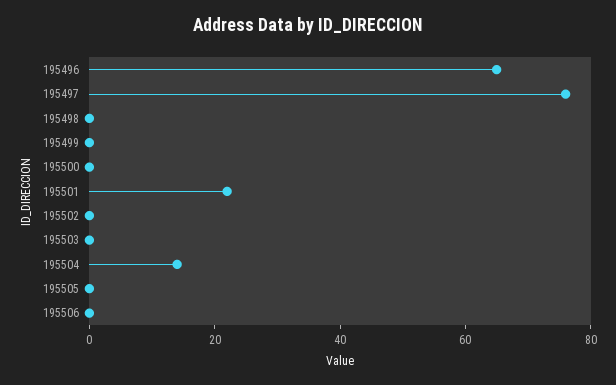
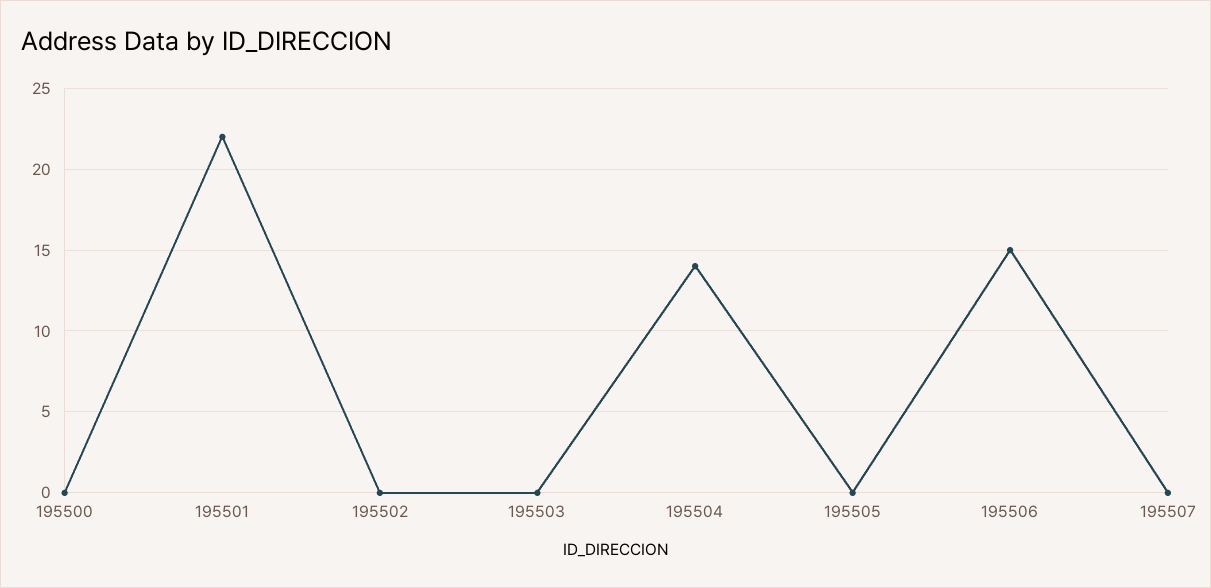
195496: 65 -> none
195497: 75 -> none
195498: 0 -> none
195499: 0 -> none
195506: 0 -> 15
195507: none -> 0

